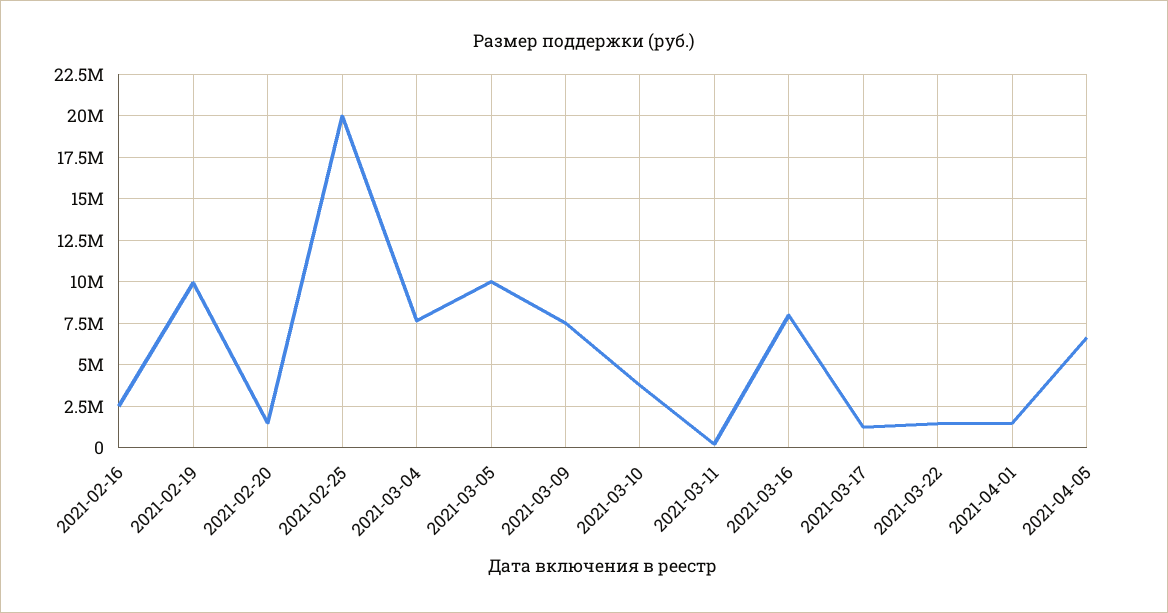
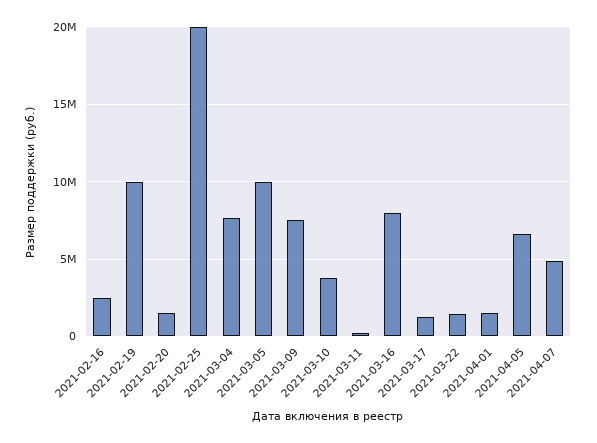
2021-04-07: none -> 5000000

